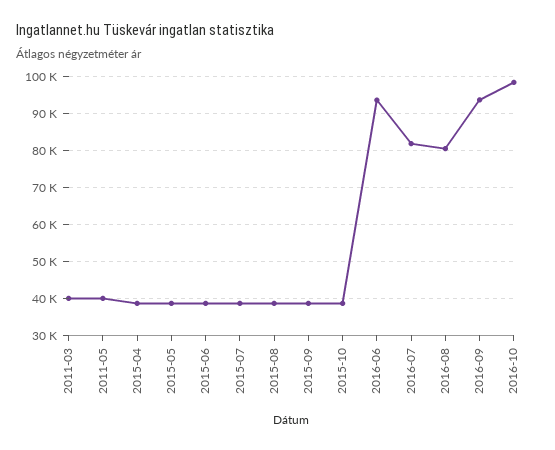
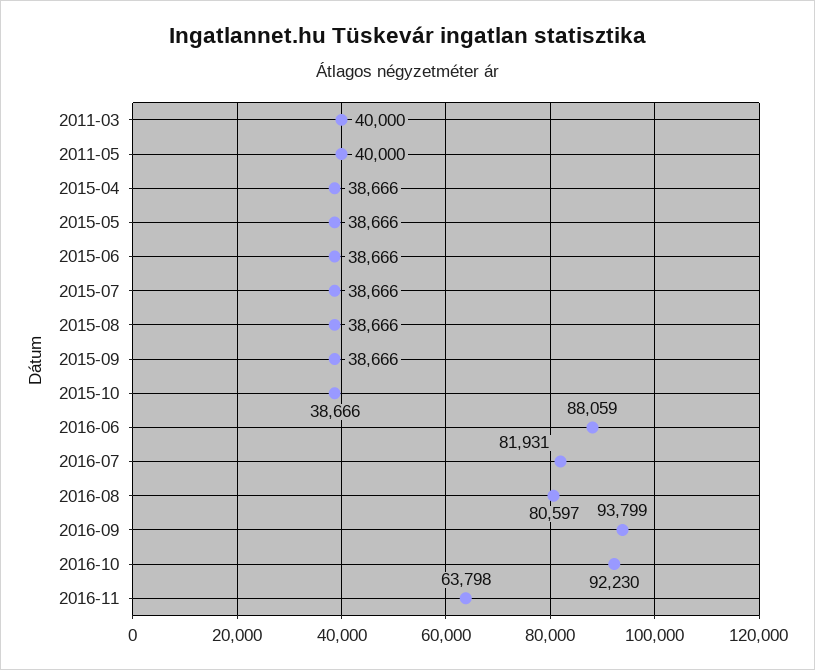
2016-06: 94000 -> 88059
2016-10: 98000 -> 92230
2016-11: none -> 63798

